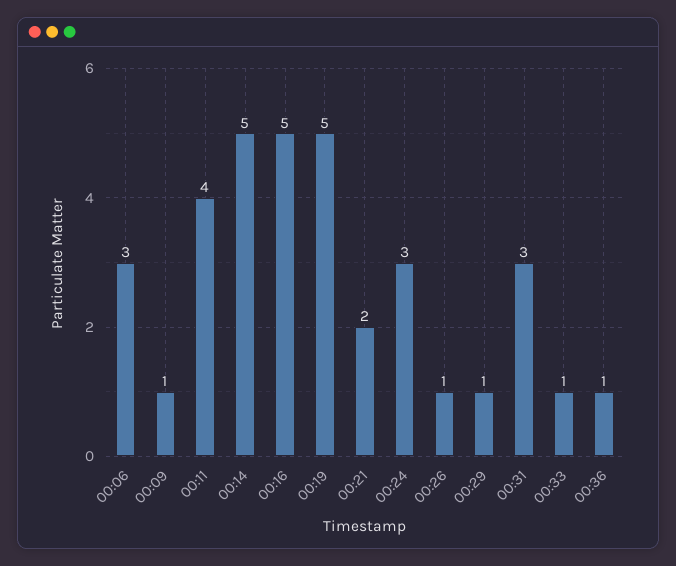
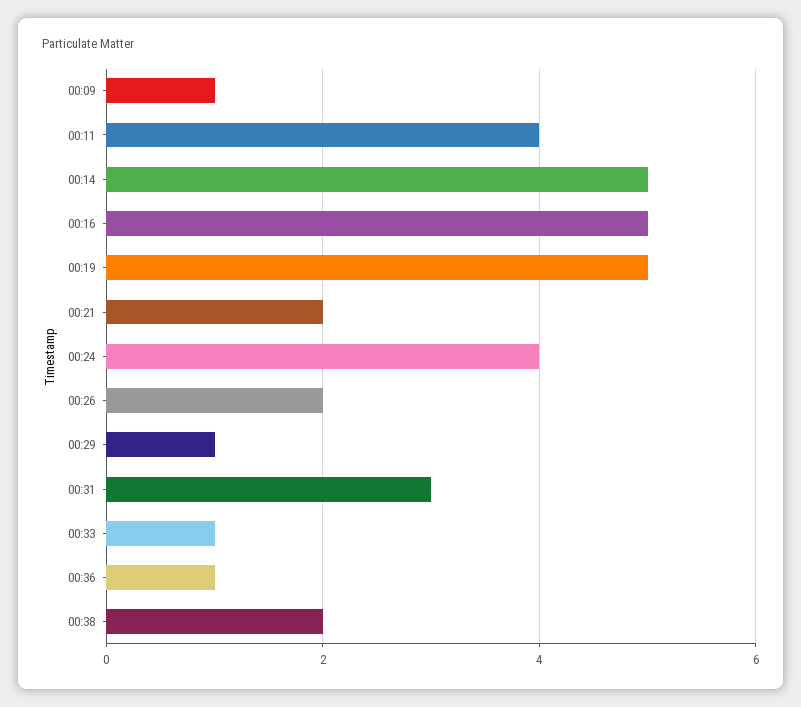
00:06: 3 -> none
00:24: 3 -> 4
00:26: 1 -> 2
00:38: none -> 2

